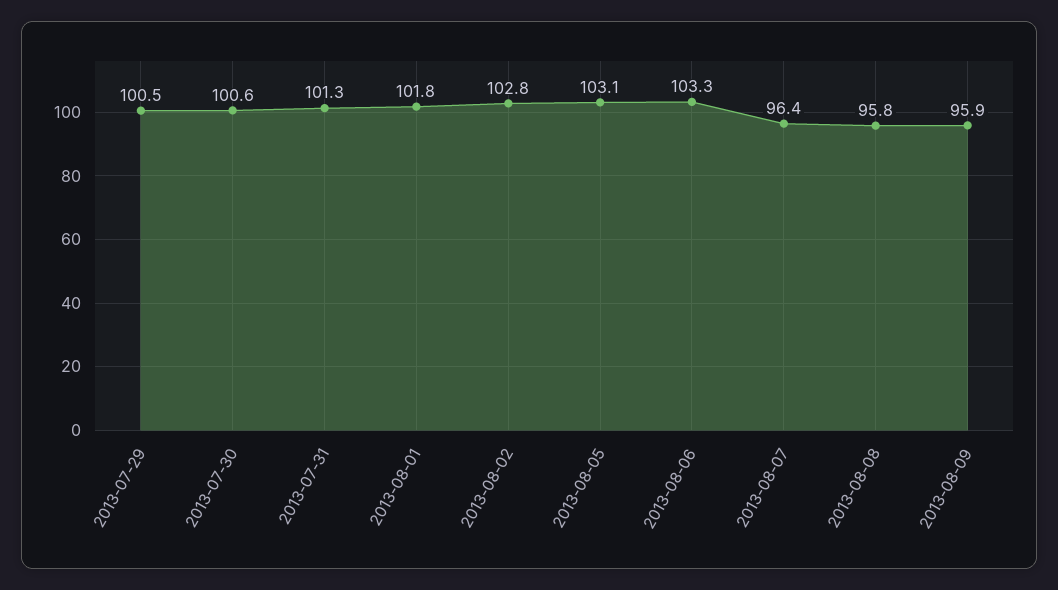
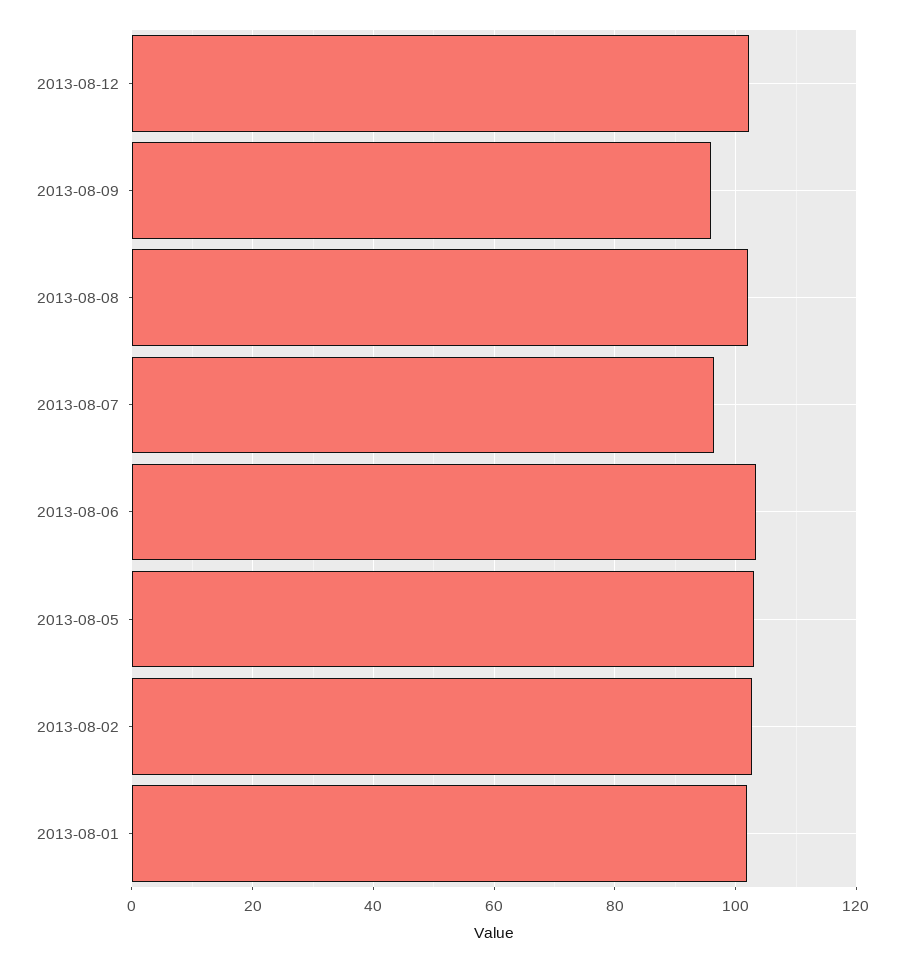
2013-07-29: 100.5 -> none
2013-07-30: 100.6 -> none
2013-07-31: 101.3 -> none
2013-08-08: 95.8 -> 102
2013-08-12: none -> 102

